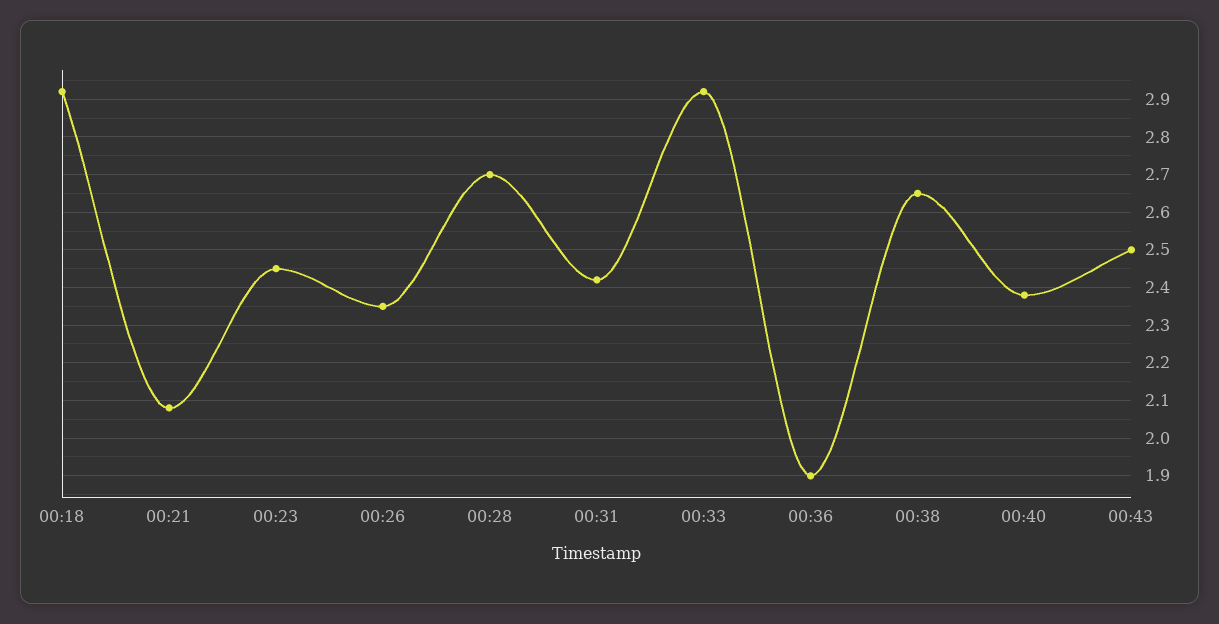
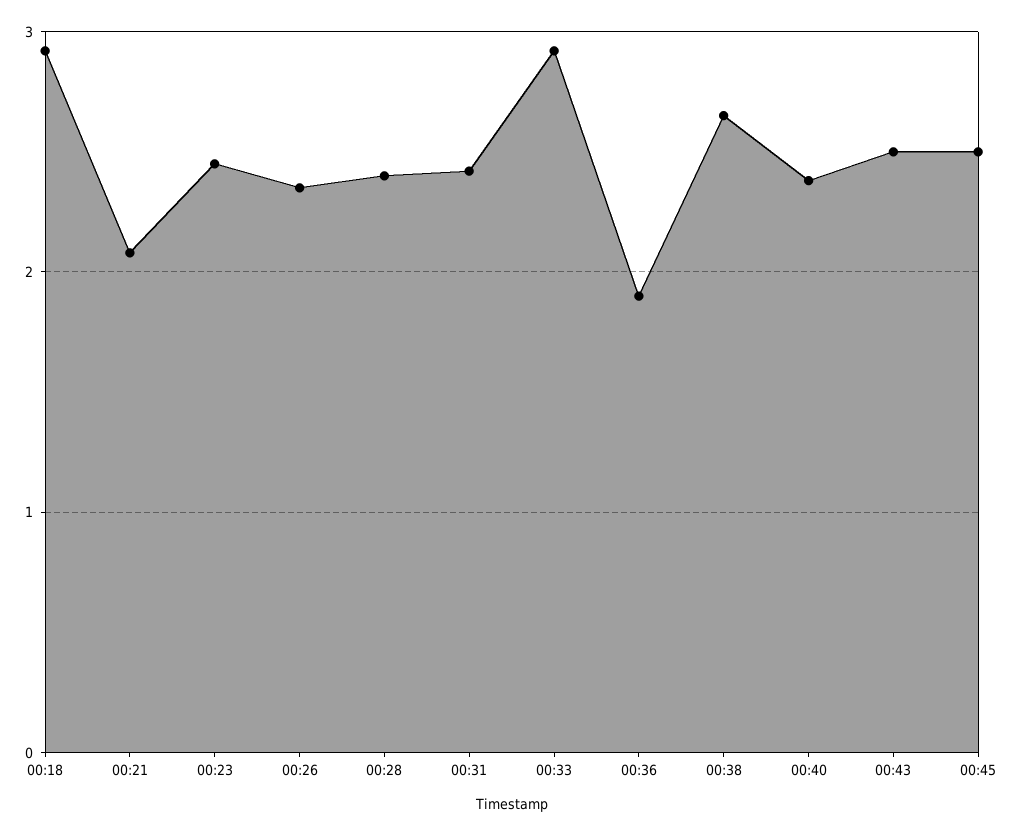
00:28: 2.7 -> 2.4
00:45: none -> 2.5

